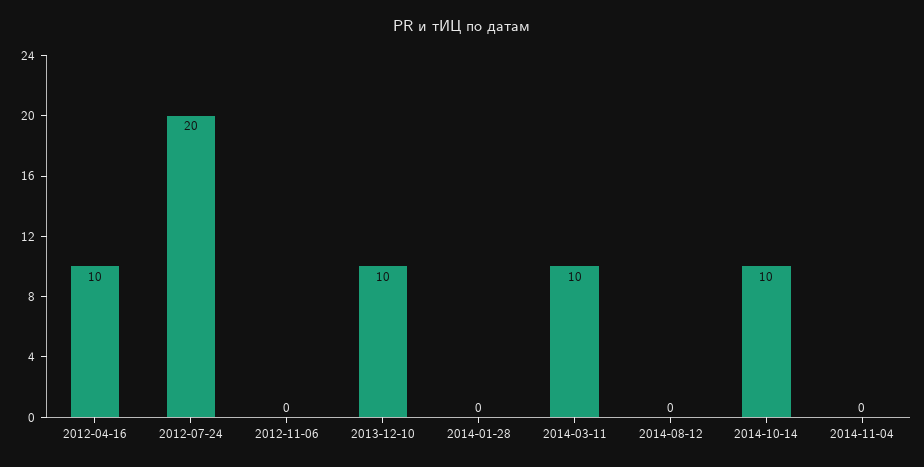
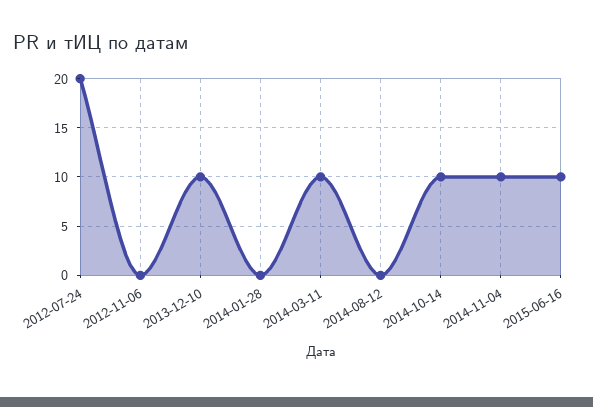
2012-04-16: 10 -> none
2014-11-04: 0 -> 10
2015-06-16: none -> 10

